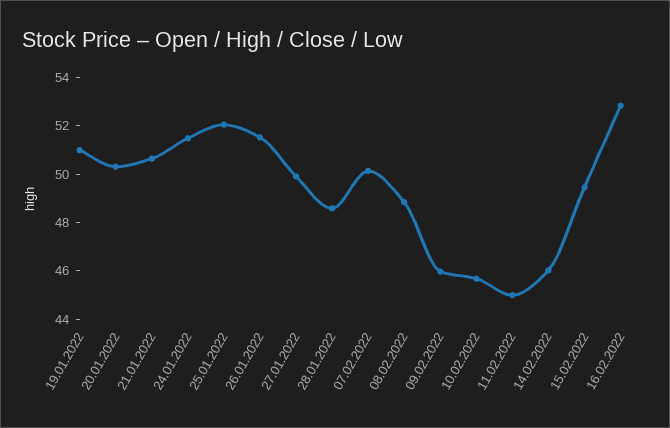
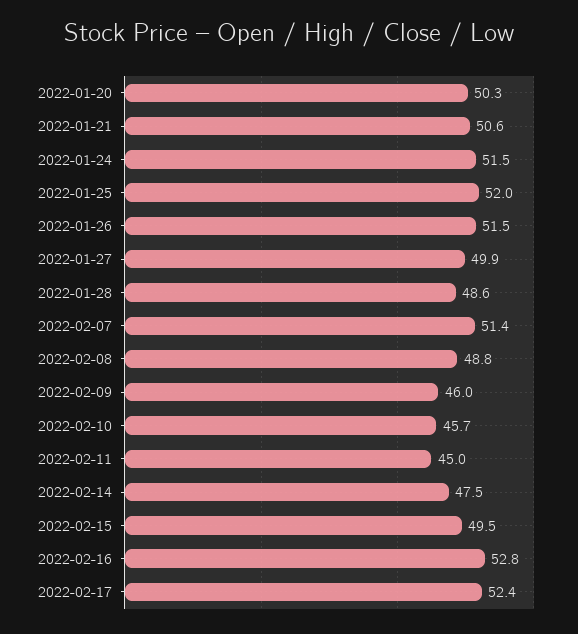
19.01.2022: 51 -> none
07.02.2022: 50 -> 51.4
14.02.2022: 46 -> 47.5
2022-02-17: none -> 52.4

